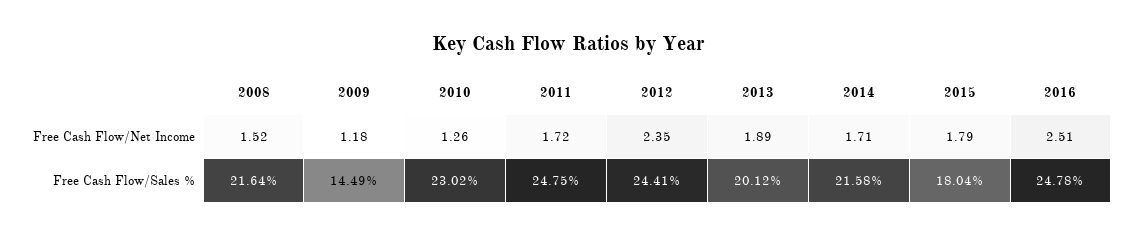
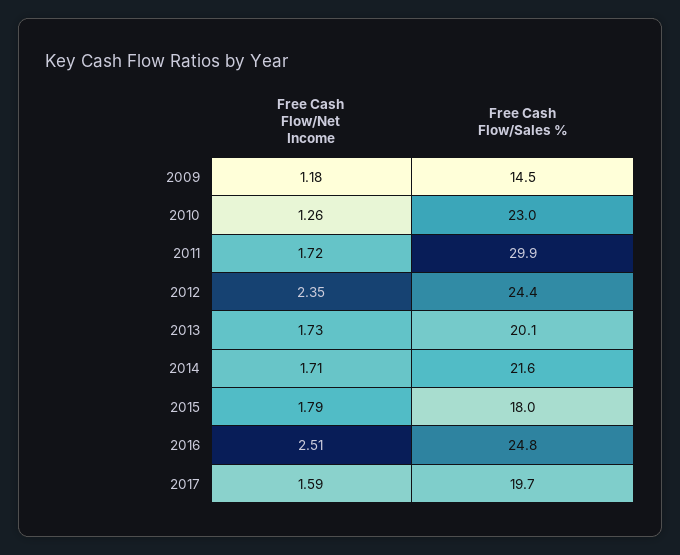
2008, Free Cash Flow/Net Income: 1.52 -> none
2013, Free Cash Flow/Net Income: 1.89 -> 1.73
2008, Free Cash Flow/Sales %: 21.64 -> none
2011, Free Cash Flow/Sales %: 24.75 -> 29.9
2017, Free Cash Flow/Net Income: none -> 1.59
2017, Free Cash Flow/Sales %: none -> 19.7

